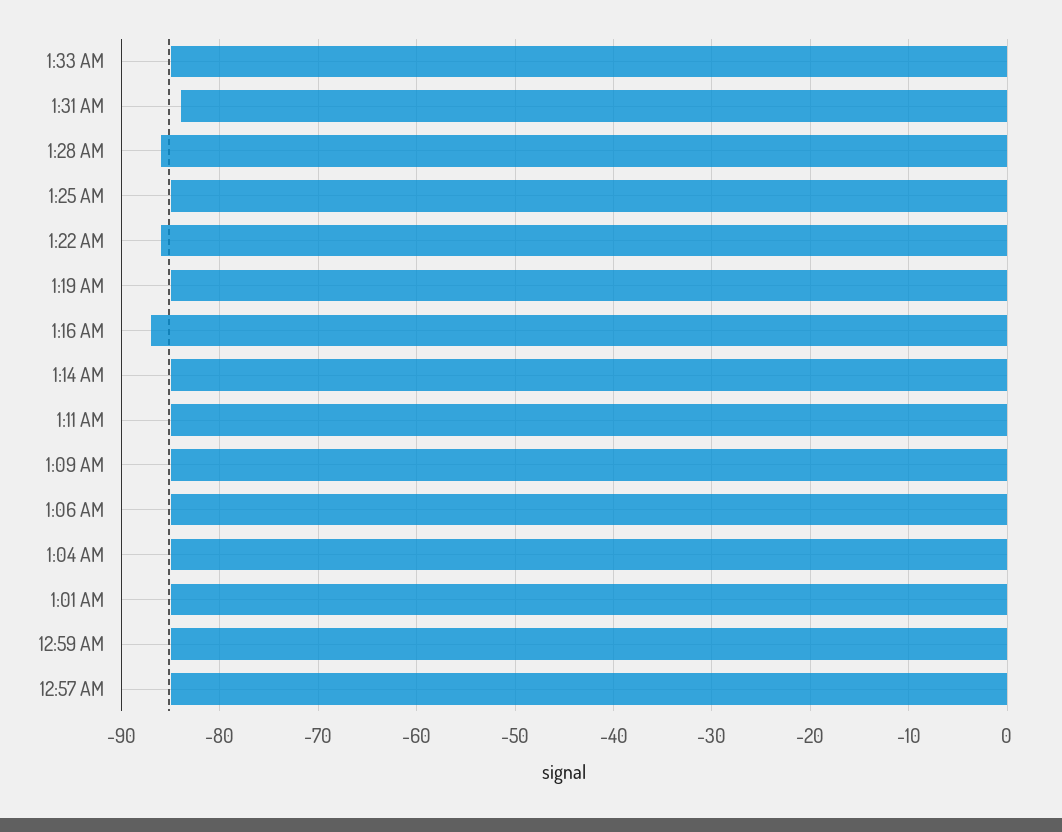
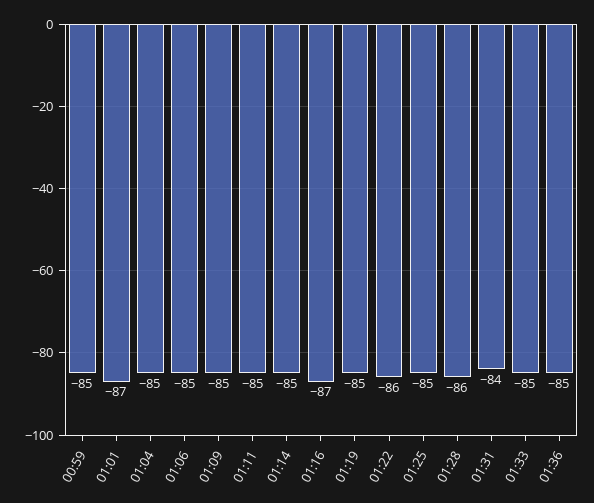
1:01 AM: -85 -> -87
12:57 AM: -85 -> none
01:36: none -> -85

